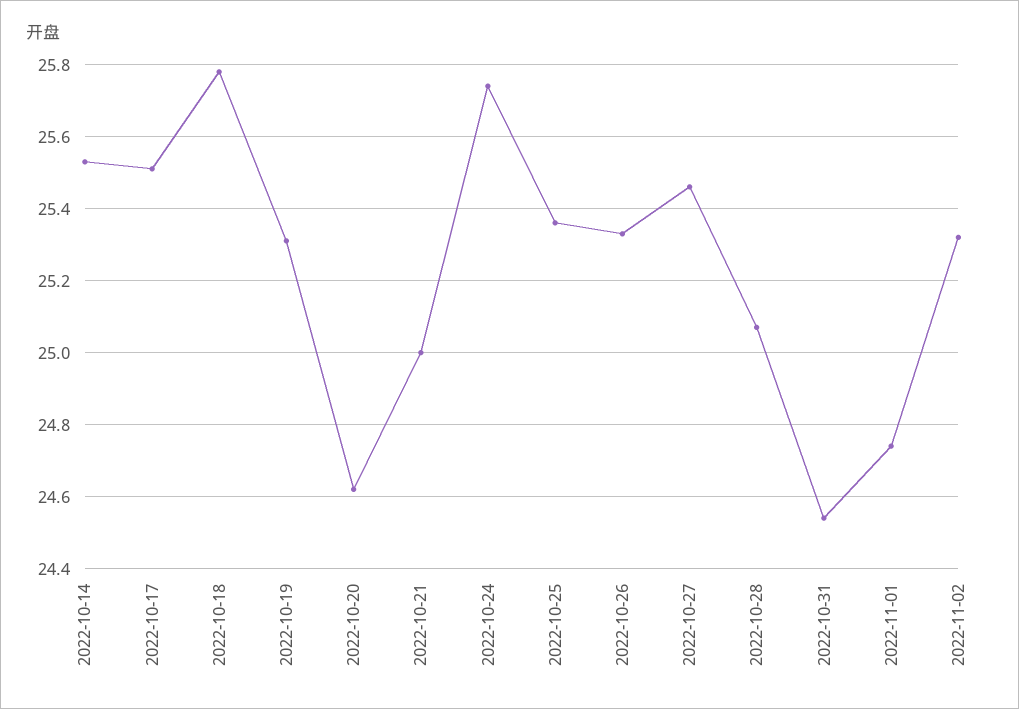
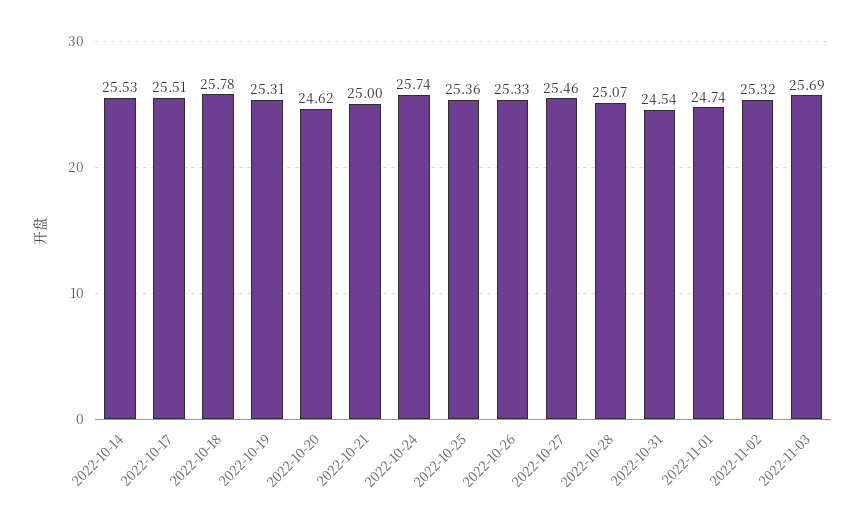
2022-11-03: none -> 25.69

